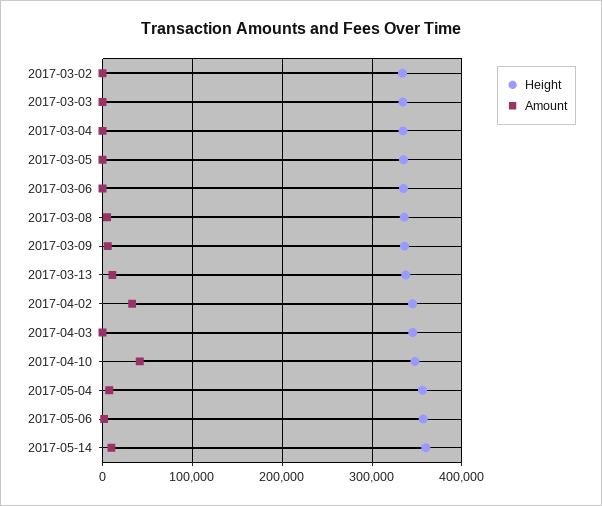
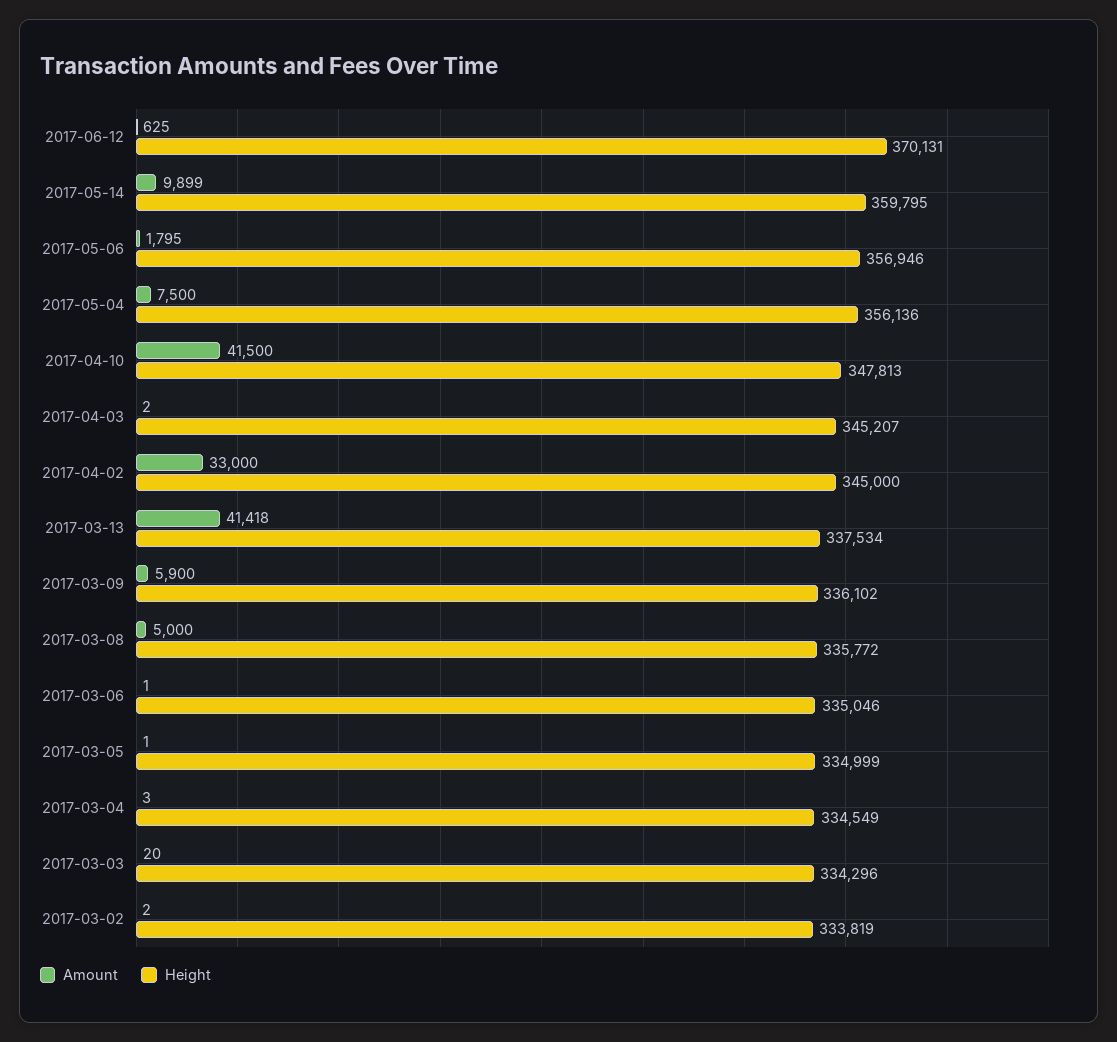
Amount, 2017-03-13: 10000 -> 41418
Amount, 2017-06-12: none -> 625
Height, 2017-06-12: none -> 370131

